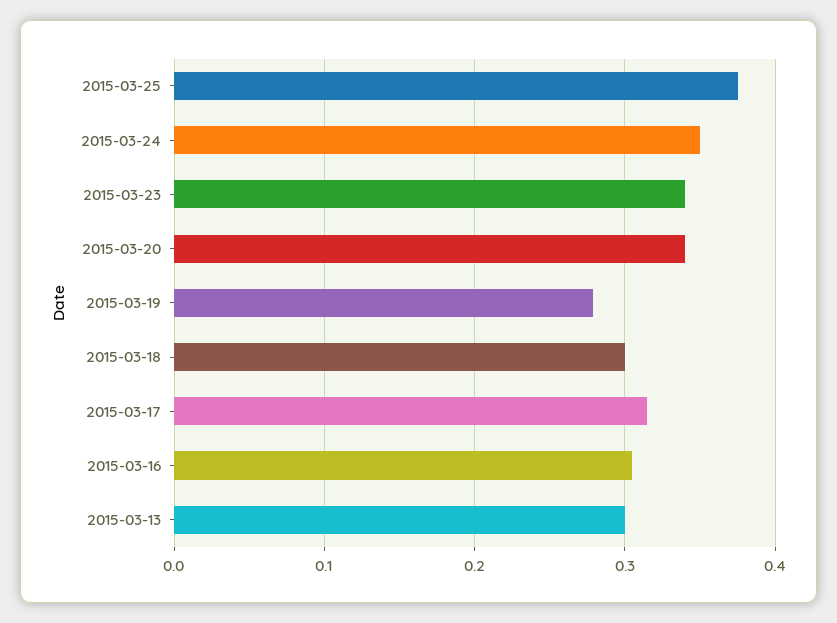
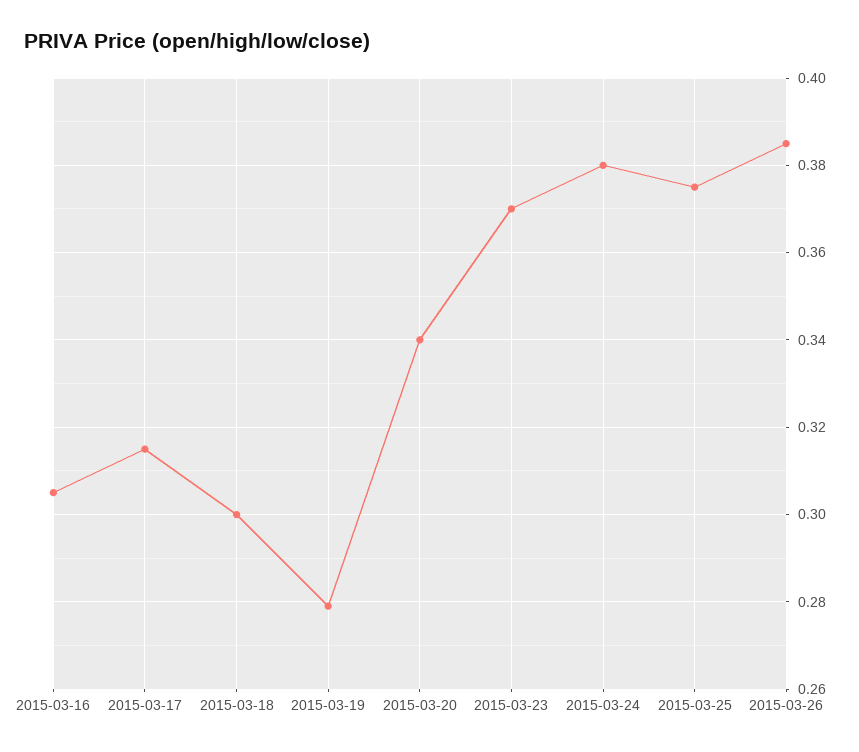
2015-03-24: 0.35 -> 0.38
2015-03-23: 0.34 -> 0.37
2015-03-13: 0.3 -> none
2015-03-26: none -> 0.385

